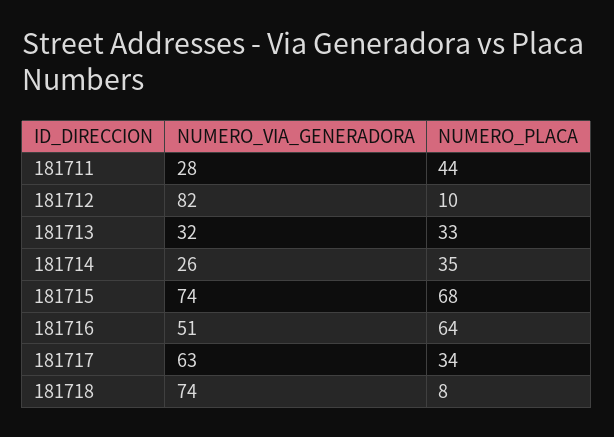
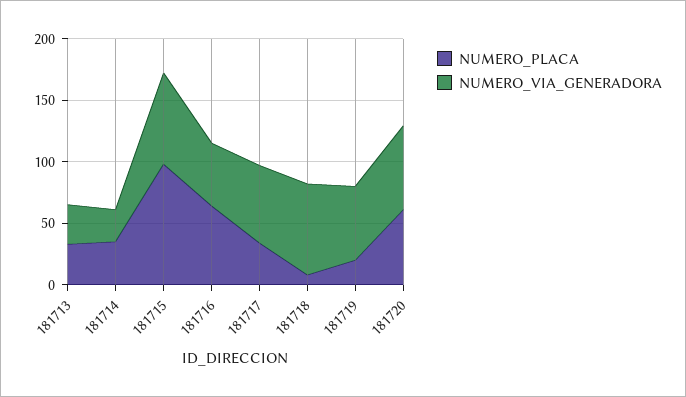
NUMERO_VIA_GENERADORA, 181711: 28 -> none
NUMERO_PLACA, 181711: 44 -> none
NUMERO_VIA_GENERADORA, 181712: 82 -> none
NUMERO_PLACA, 181712: 10 -> none
NUMERO_PLACA, 181715: 68 -> 100
NUMERO_PLACA, 181719: none -> 20
NUMERO_VIA_GENERADORA, 181719: none -> 60
NUMERO_PLACA, 181720: none -> 60
NUMERO_VIA_GENERADORA, 181720: none -> 70

